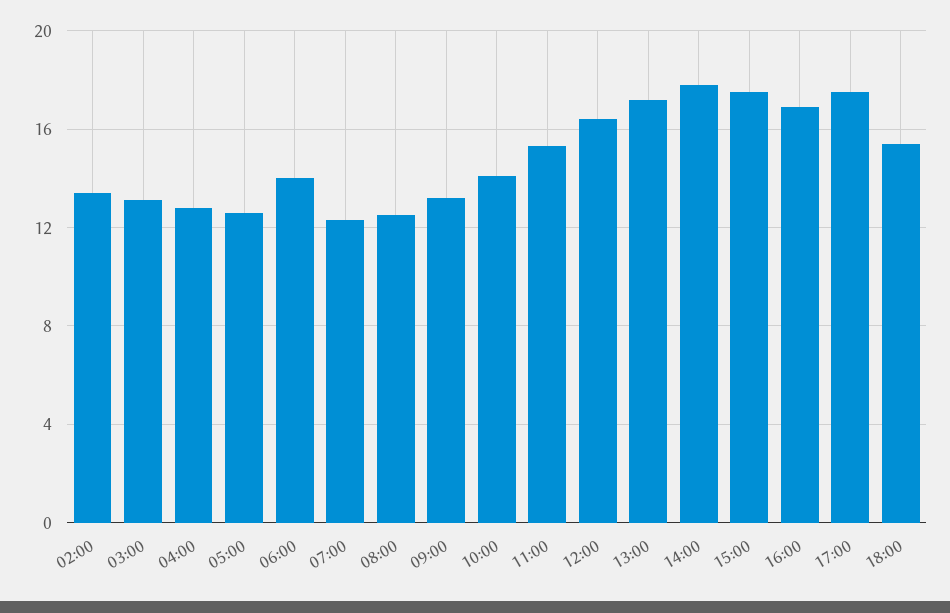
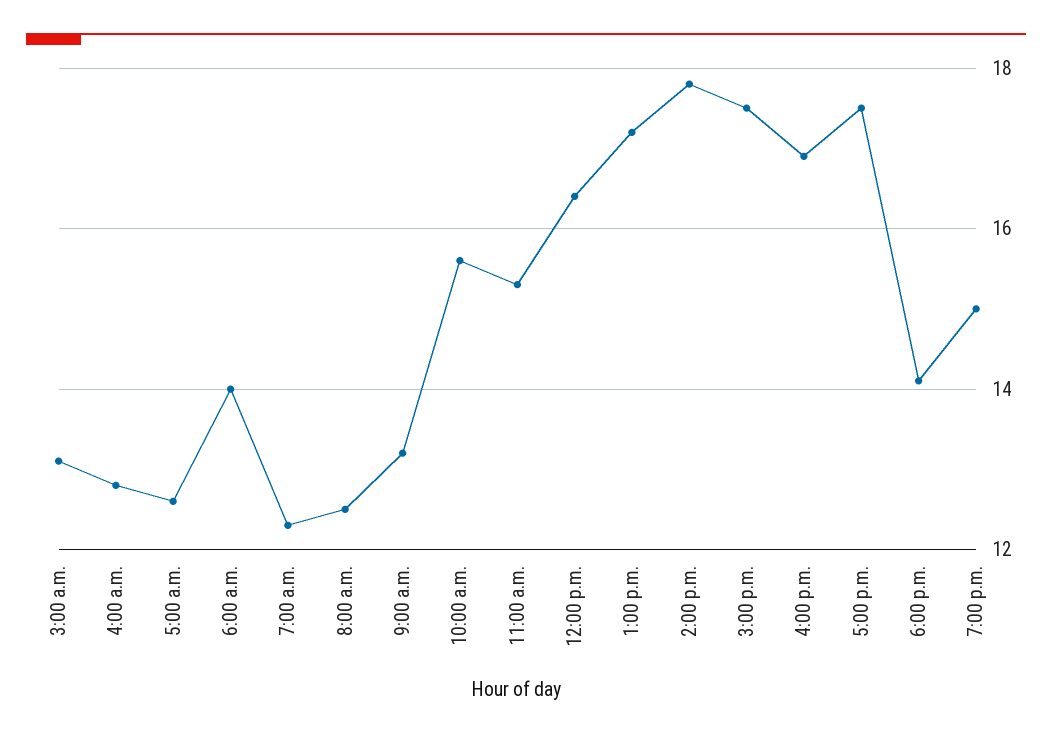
02:00: 13.5 -> none
10:00: 14 -> 15.5
18:00: 15.5 -> 14
7:00 p.m.: none -> 15

